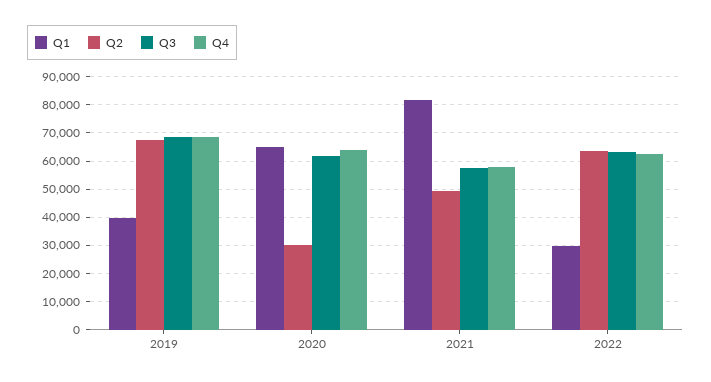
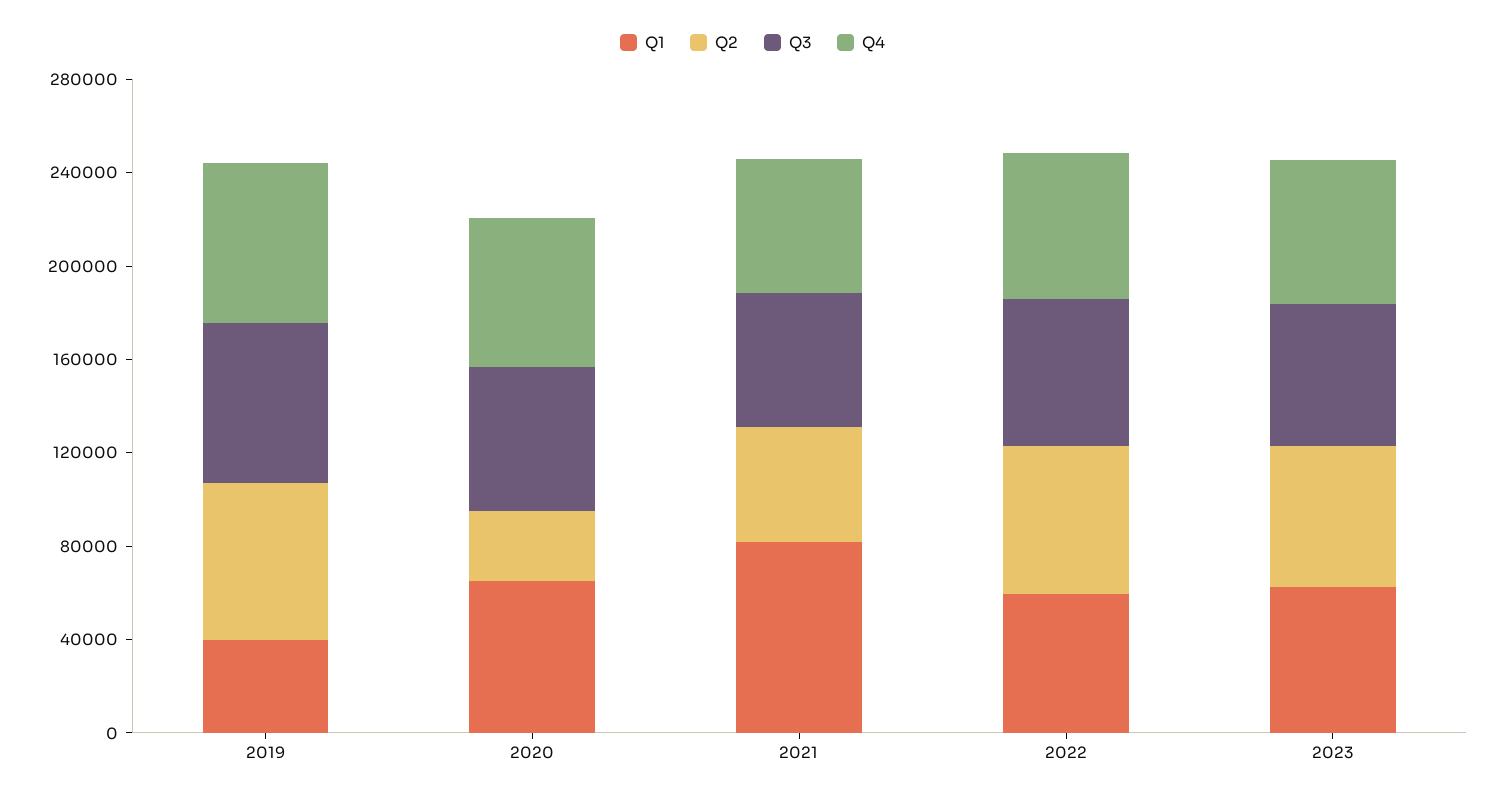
Q1, 2022: 30000 -> 60000
Q1, 2023: none -> 60000
Q2, 2023: none -> 60000
Q3, 2023: none -> 60000
Q4, 2023: none -> 60000

